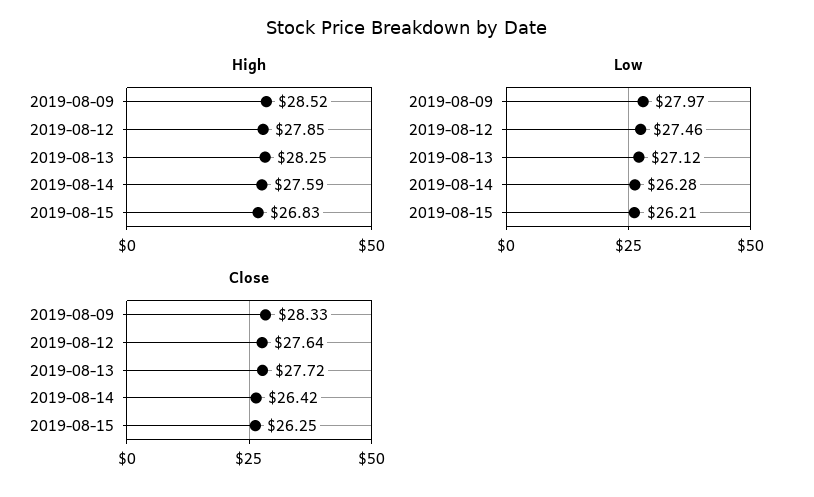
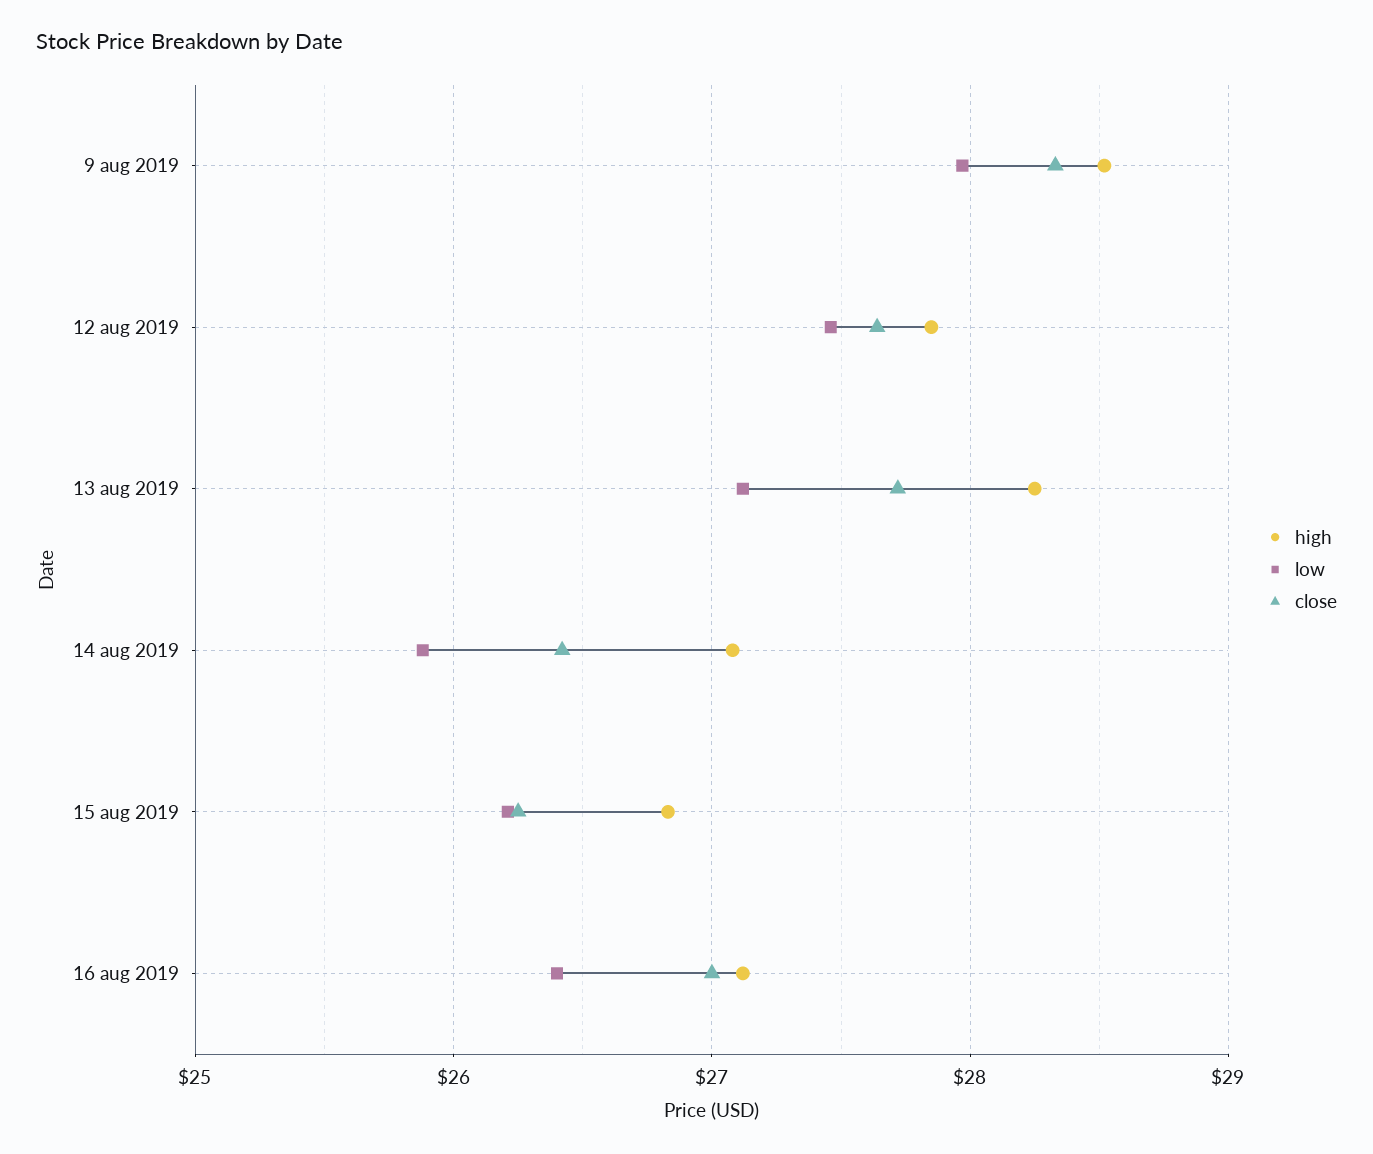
High, 2019-08-14: 27.59 -> 27.1
Low, 2019-08-14: 26.28 -> 25.9
High, 16 aug 2019: none -> 27.1
Low, 16 aug 2019: none -> 26.4
Close, 16 aug 2019: none -> 27

